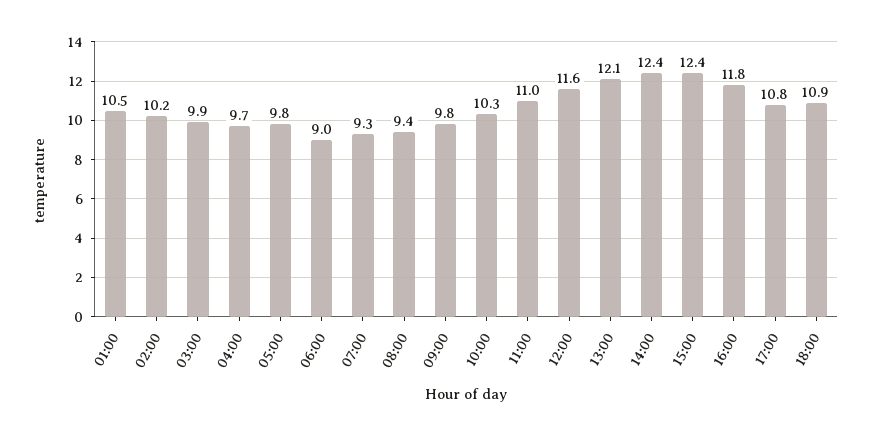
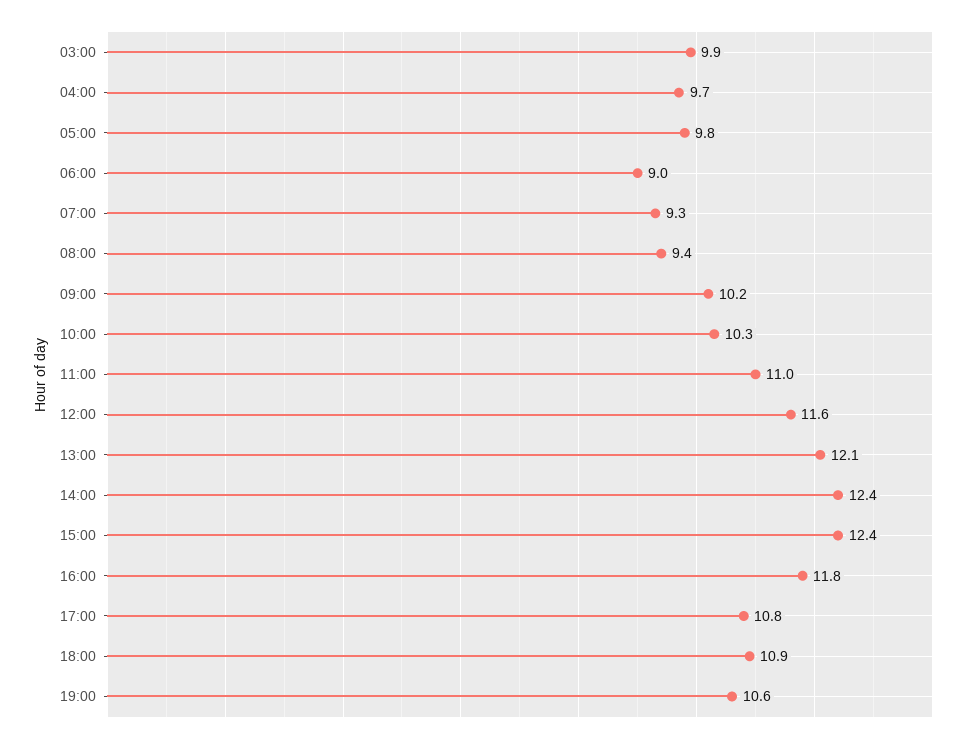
01:00: 10.5 -> none
02:00: 10.2 -> none
09:00: 9.8 -> 10.2
19:00: none -> 10.6

